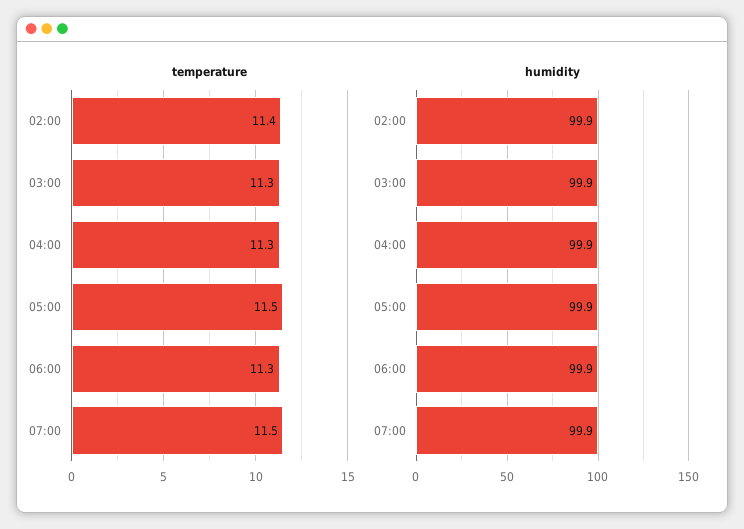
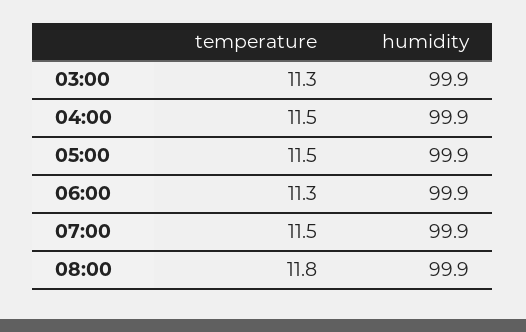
temperature, 02:00: 11.4 -> none
temperature, 04:00: 11.3 -> 11.5
humidity, 02:00: 99.9 -> none
temperature, 08:00: none -> 11.8
humidity, 08:00: none -> 99.9

